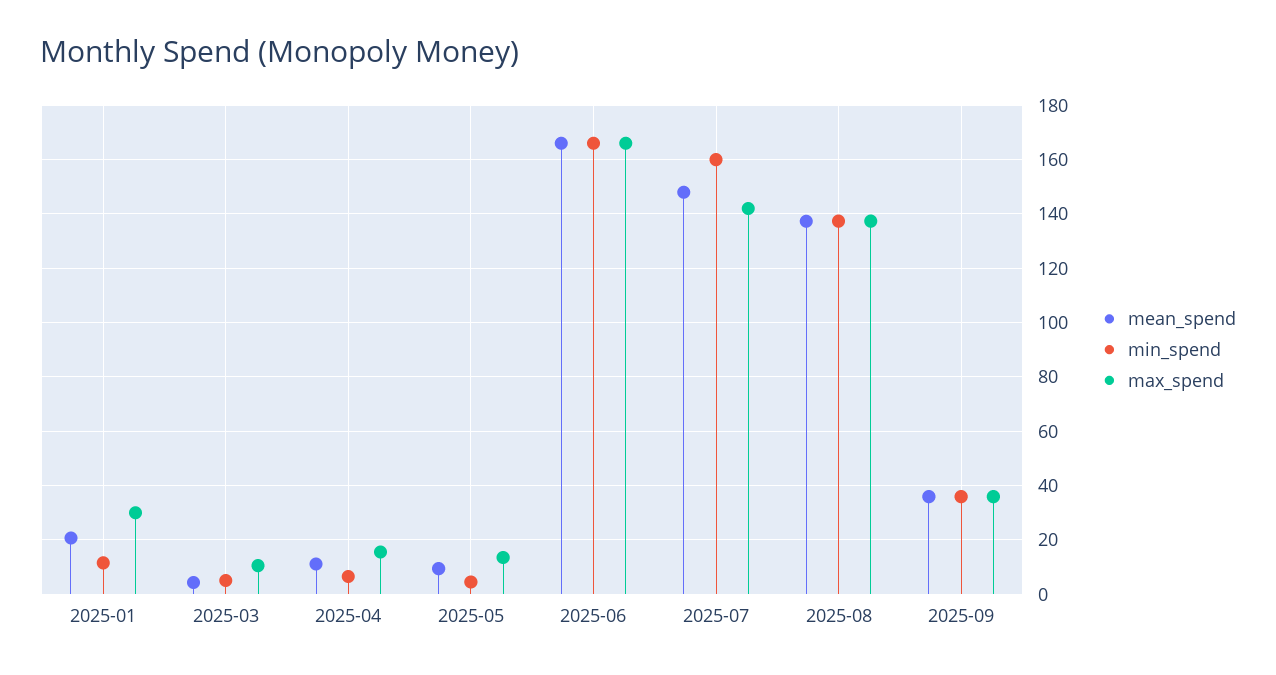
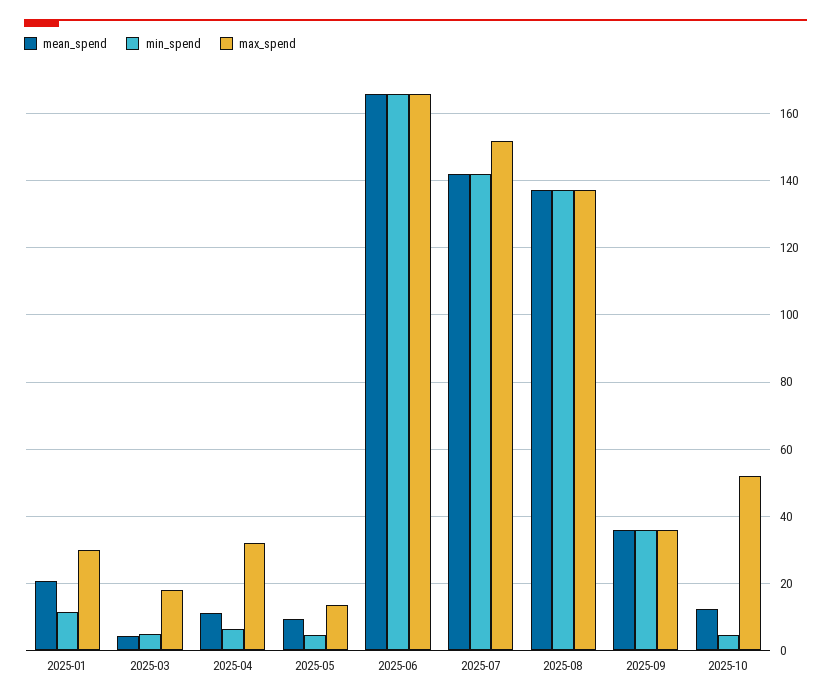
max_spend, 2025-03: 10 -> 18
max_spend, 2025-04: 15 -> 32
mean_spend, 2025-07: 147.5 -> 142
min_spend, 2025-07: 160 -> 142
max_spend, 2025-07: 142.5 -> 152
mean_spend, 2025-10: none -> 12
min_spend, 2025-10: none -> 4
max_spend, 2025-10: none -> 52

